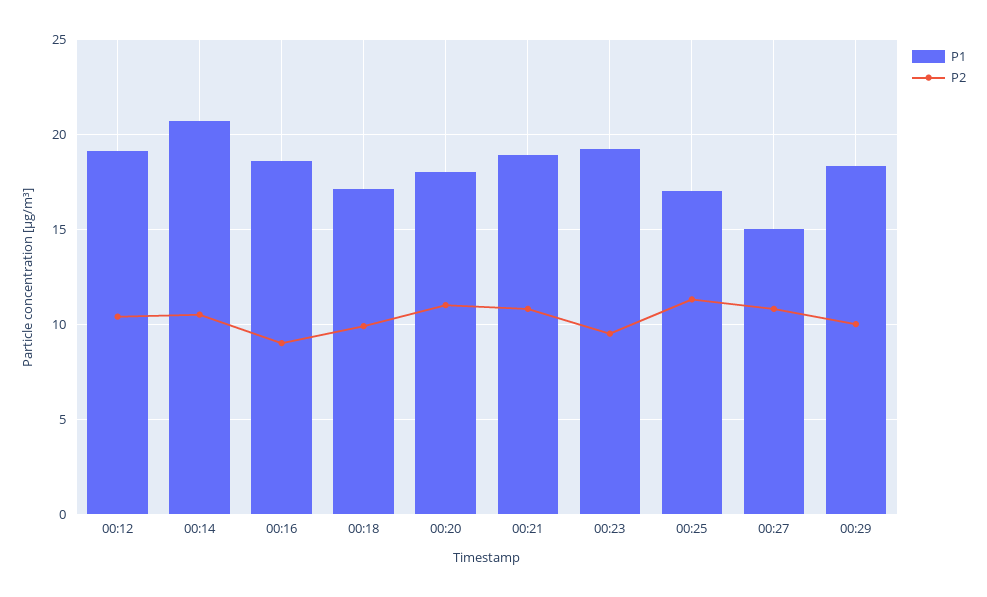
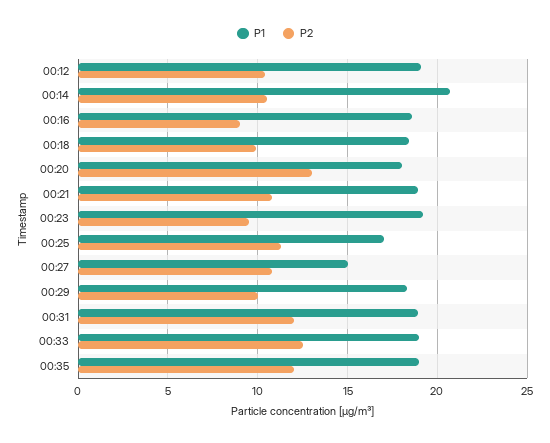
P1, 00:18: 17 -> 18.5
P2, 00:20: 11 -> 13
P1, 00:31: none -> 19
P2, 00:31: none -> 12
P1, 00:33: none -> 19
P2, 00:33: none -> 12.5
P1, 00:35: none -> 19
P2, 00:35: none -> 12

